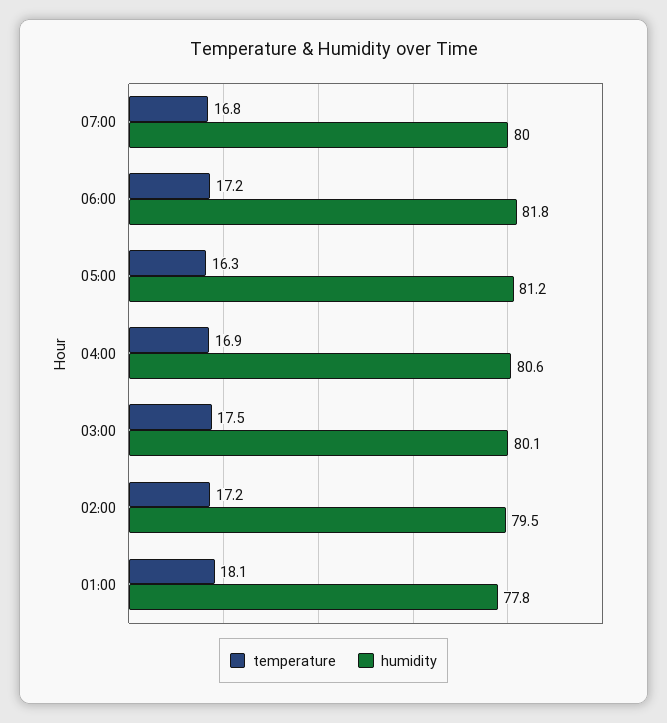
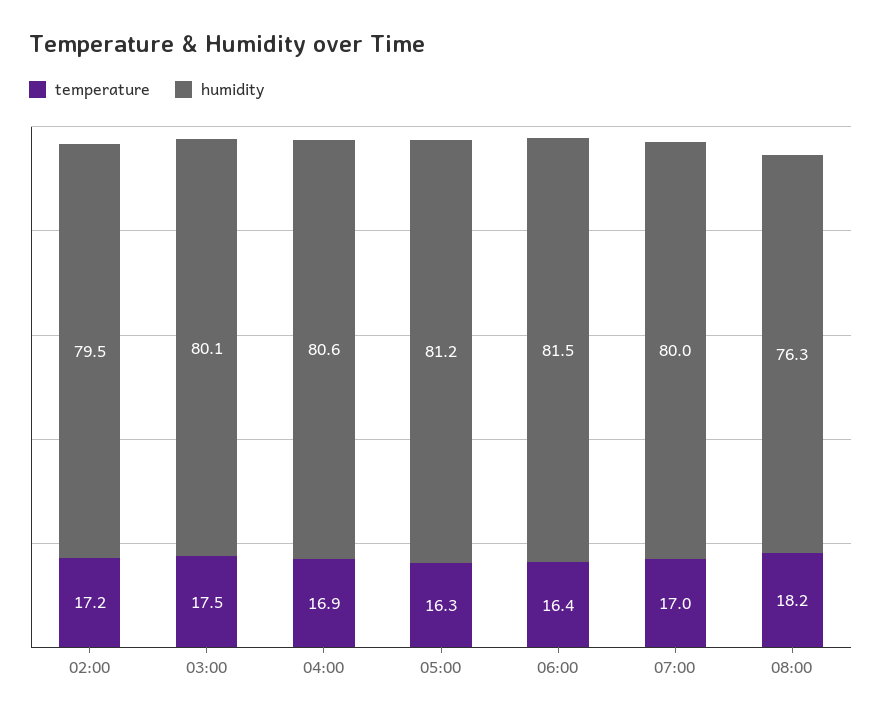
temperature, 07:00: 16.8 -> 17
temperature, 06:00: 17.2 -> 16.4
humidity, 06:00: 81.8 -> 81.5
temperature, 01:00: 18.1 -> none
humidity, 01:00: 77.8 -> none
temperature, 08:00: none -> 18.2
humidity, 08:00: none -> 76.3

